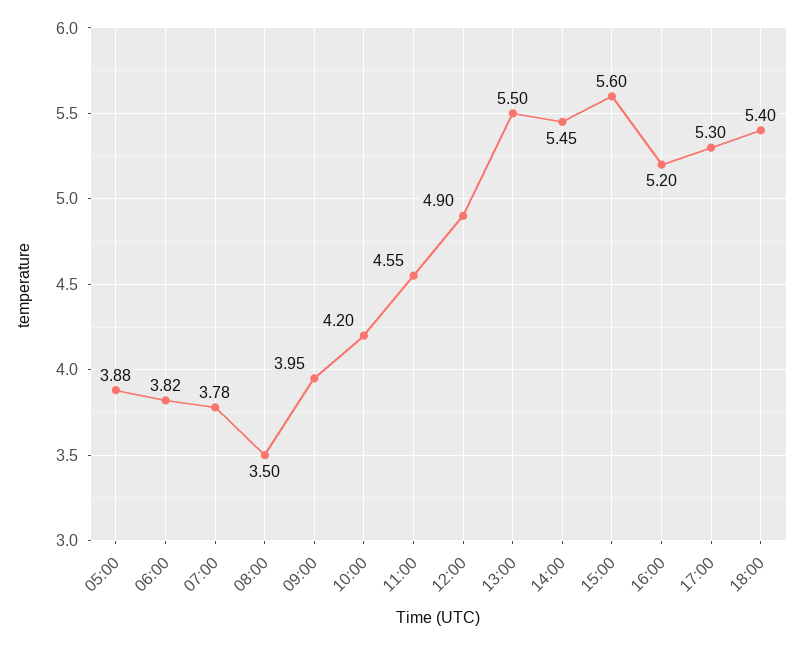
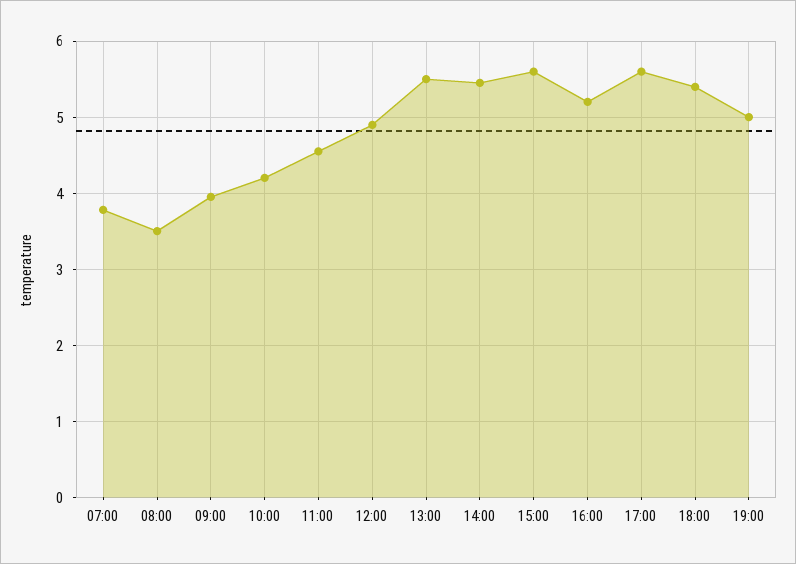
05:00: 3.88 -> none
06:00: 3.82 -> none
17:00: 5.3 -> 5.6
19:00: none -> 5

